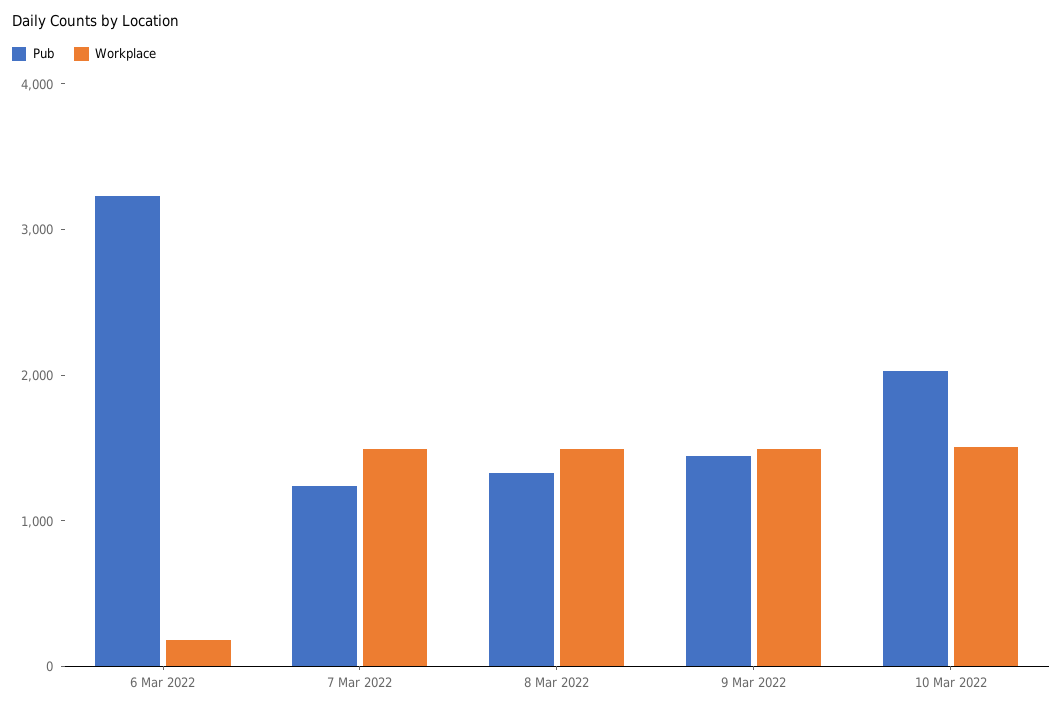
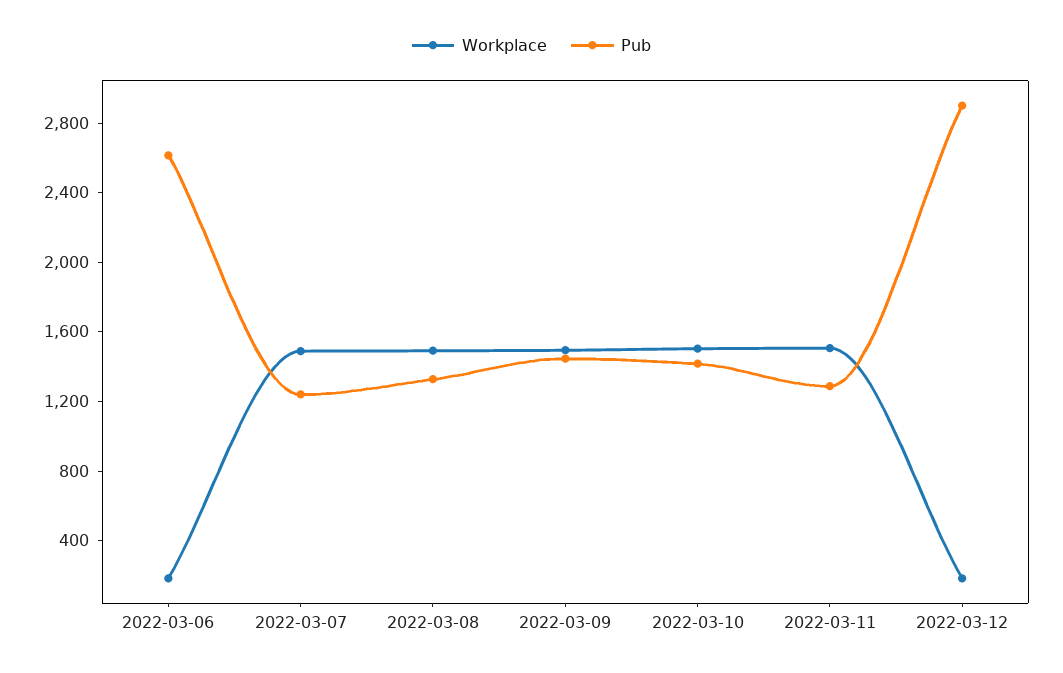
Pub, 6 Mar 2022: 3200 -> 2600
Pub, 10 Mar 2022: 2000 -> 1400
Workplace, 2022-03-11: none -> 1500
Pub, 2022-03-11: none -> 1300
Workplace, 2022-03-12: none -> 200
Pub, 2022-03-12: none -> 2900

